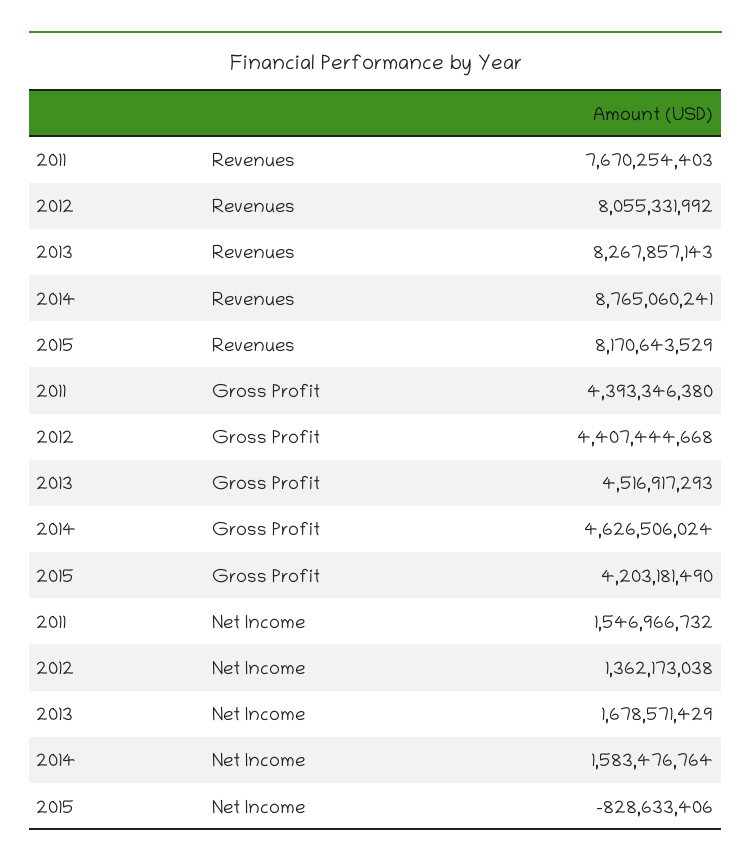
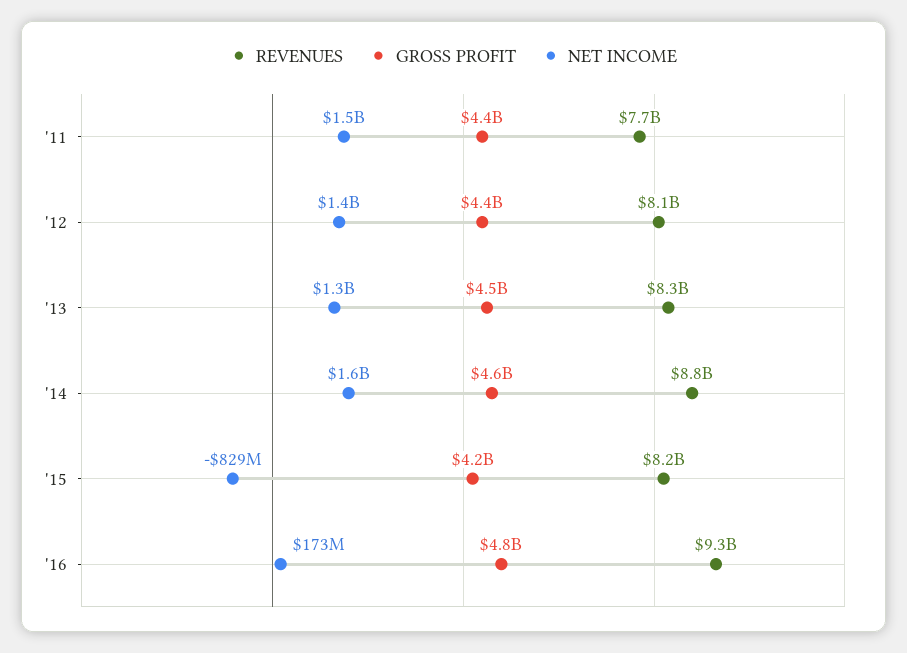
Net Income, 2013: 1678571429 -> 1300000000
Revenues, '16: none -> 9300000000
Gross Profit, '16: none -> 4800000000
Net Income, '16: none -> 173000000

